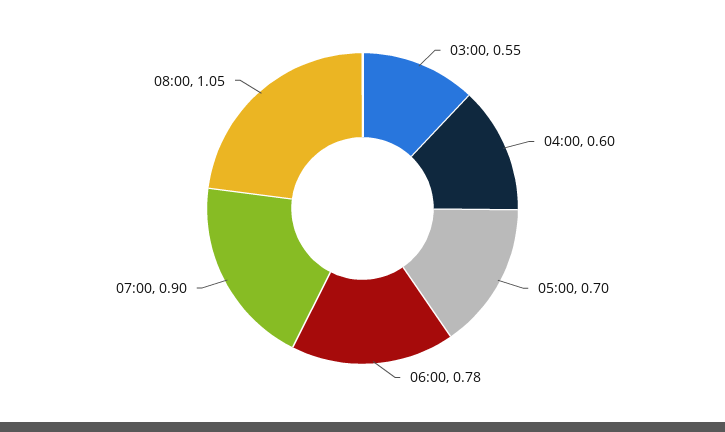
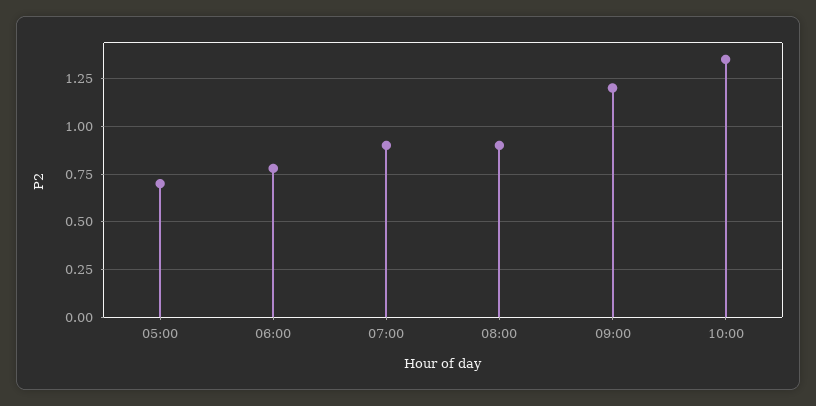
03:00: 0.55 -> none
04:00: 0.6 -> none
08:00: 1.05 -> 0.9
09:00: none -> 1.2
10:00: none -> 1.35

